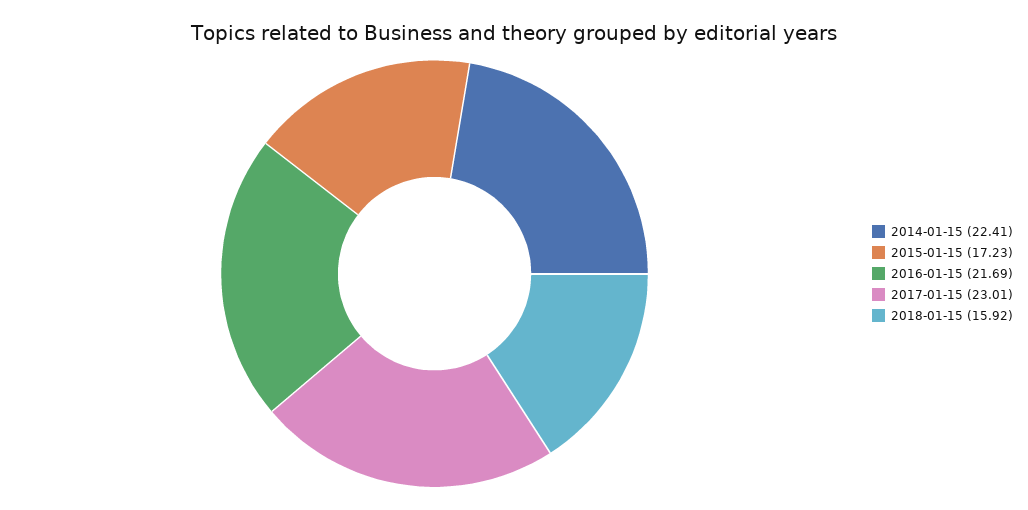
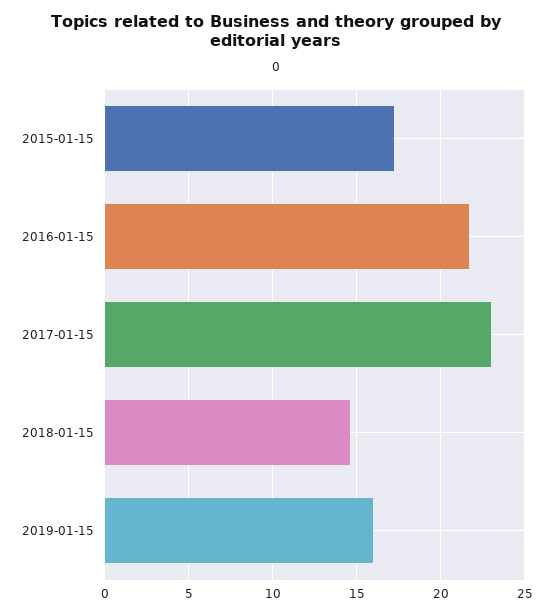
2014-01-15: 22.41 -> none
2018-01-15: 15.92 -> 14.5
2019-01-15: none -> 16

